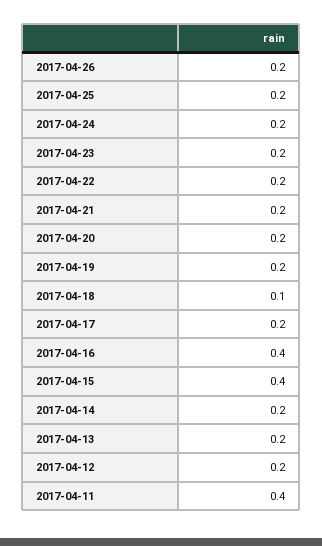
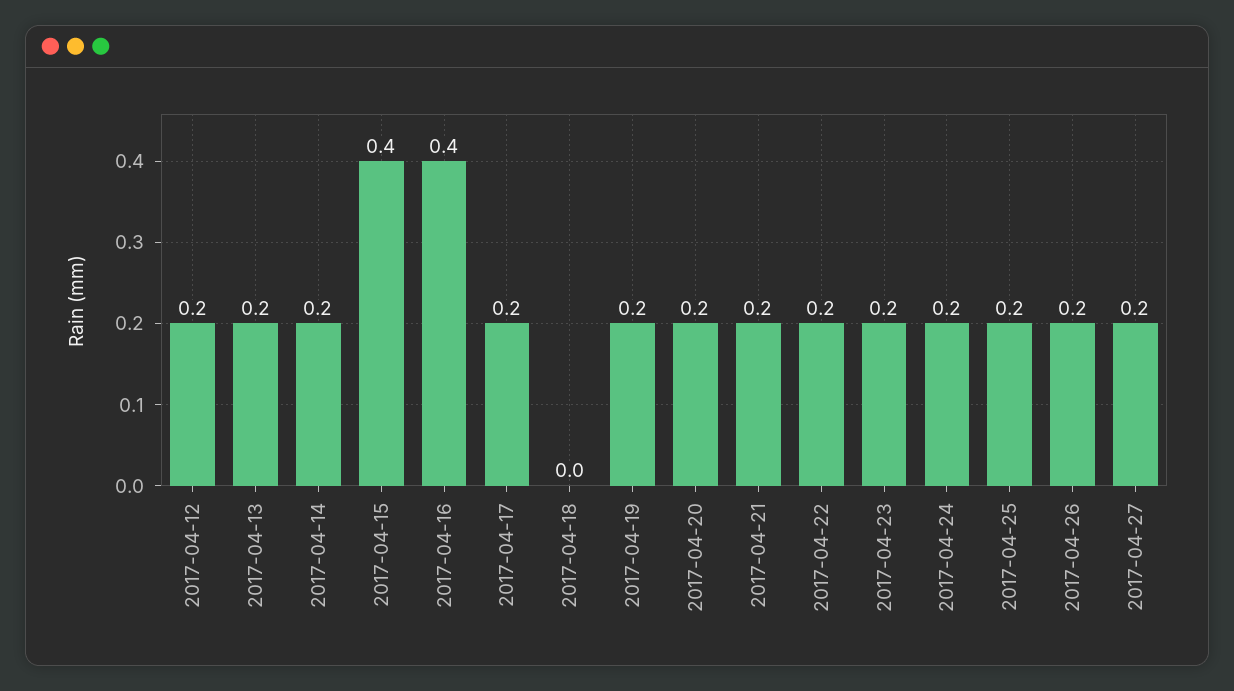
2017-04-18: 0.1 -> 0
2017-04-11: 0.4 -> none
2017-04-27: none -> 0.2

